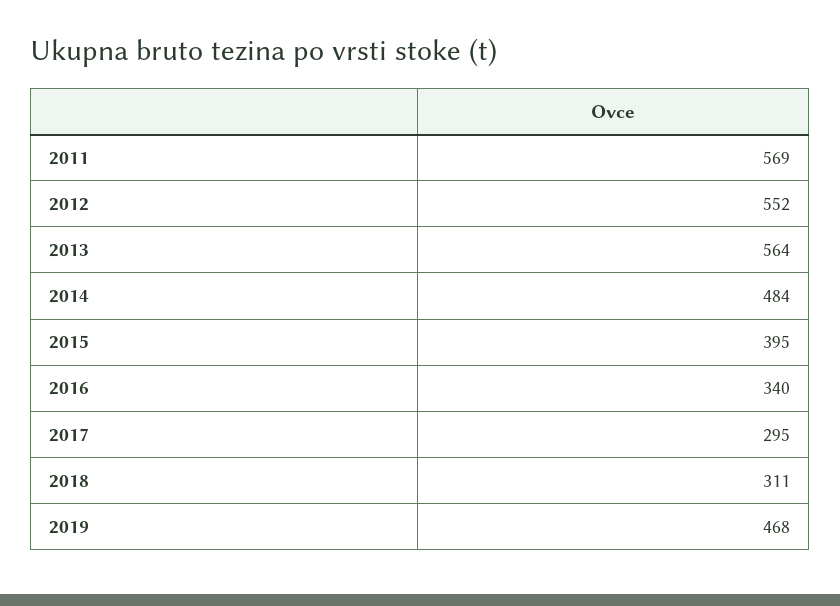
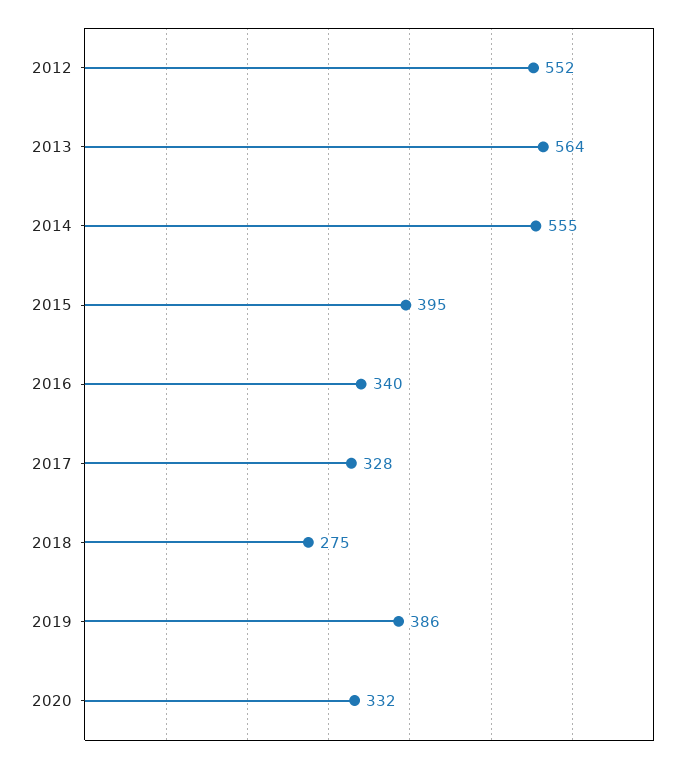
2011: 569 -> none
2014: 484 -> 555
2017: 295 -> 328
2018: 311 -> 275
2019: 468 -> 386
2020: none -> 332

